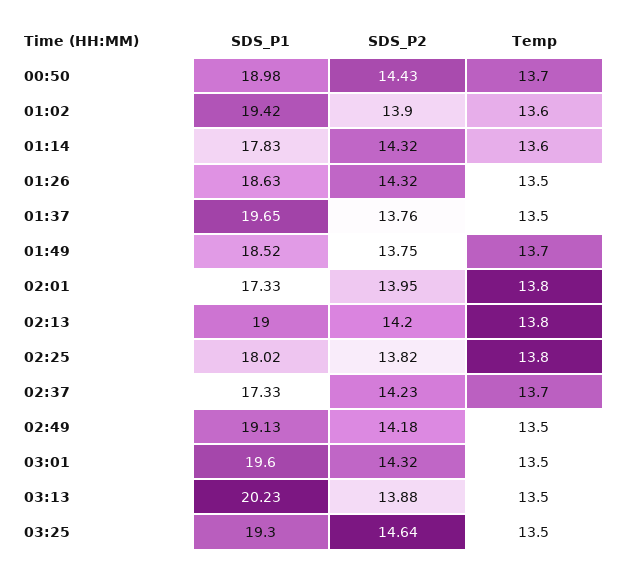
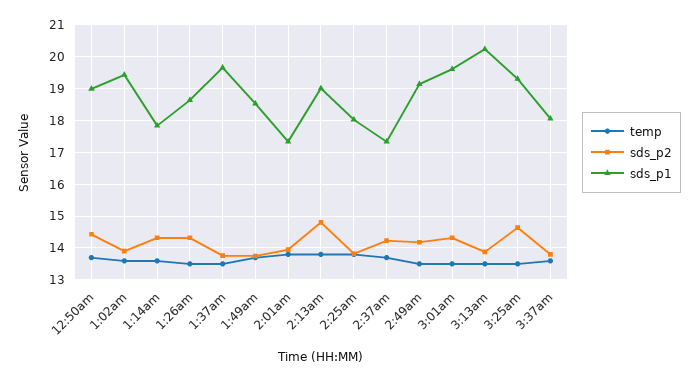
SDS_P2, 02:13: 14.2 -> 14.8
Temp, 3:37am: none -> 13.6
SDS_P2, 3:37am: none -> 13.8
SDS_P1, 3:37am: none -> 18

